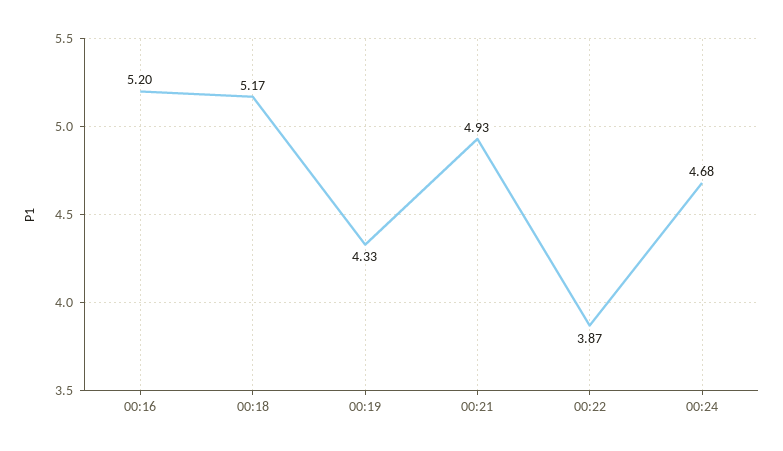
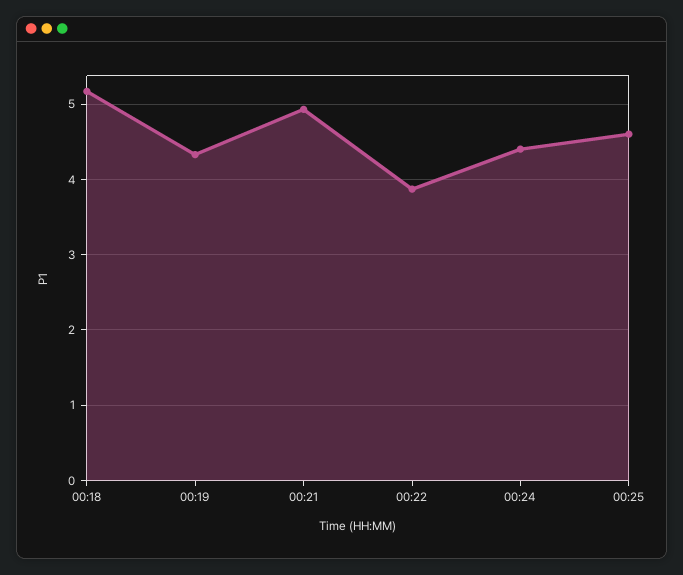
00:16: 5.2 -> none
00:24: 4.68 -> 4.4
00:25: none -> 4.6

